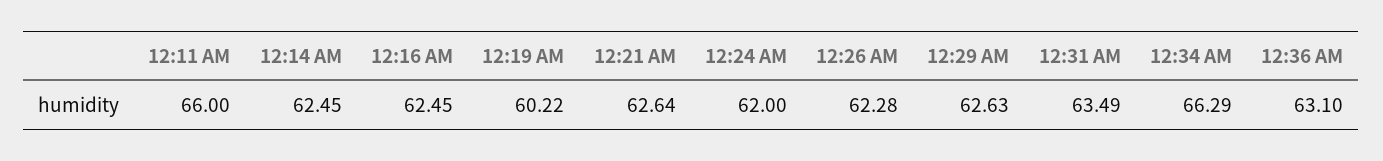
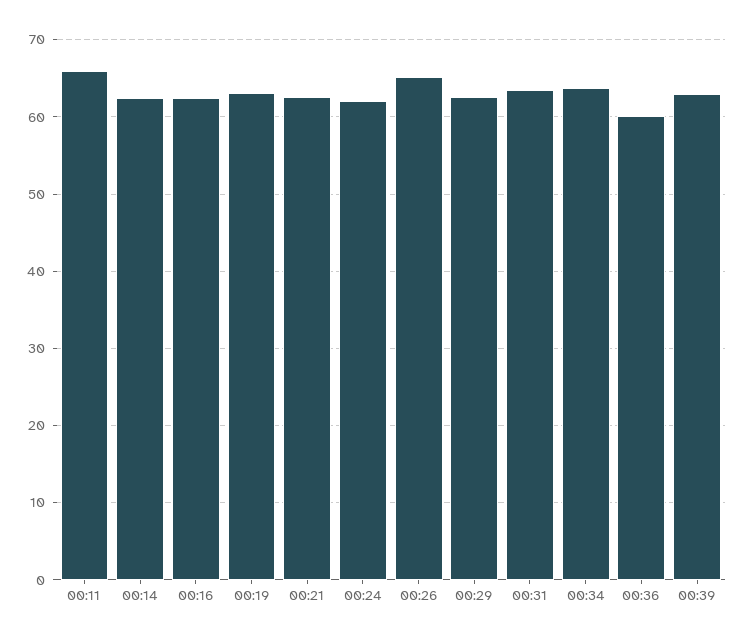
12:19 AM: 60.22 -> 63
12:26 AM: 62.28 -> 65
12:34 AM: 66.29 -> 64
12:36 AM: 63.1 -> 60
00:39: none -> 63

